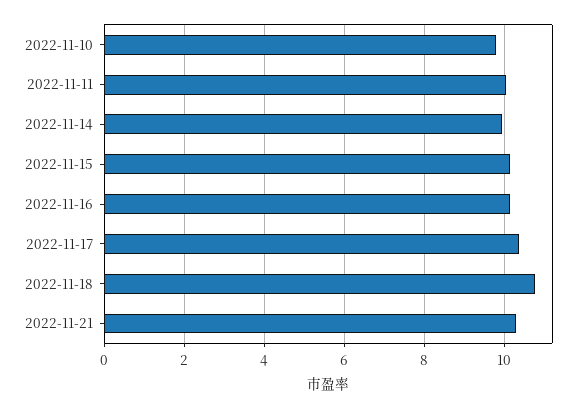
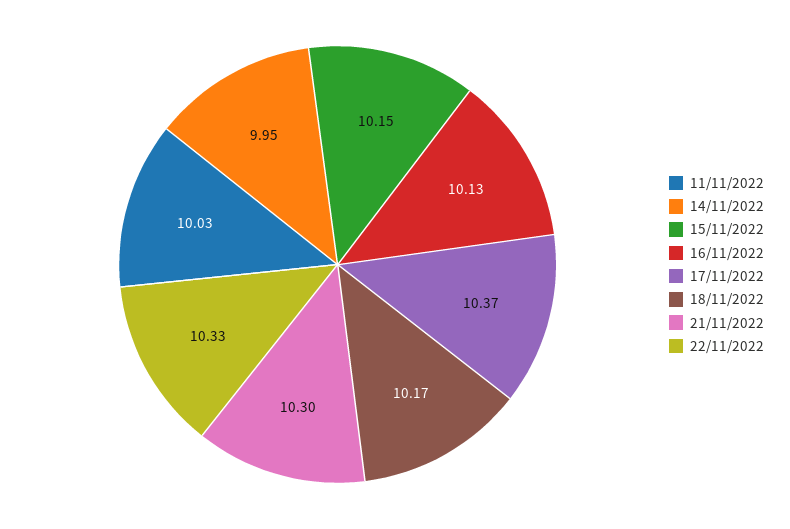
2022-11-10: 9.8 -> none
2022-11-18: 10.8 -> 10.17
22/11/2022: none -> 10.33

